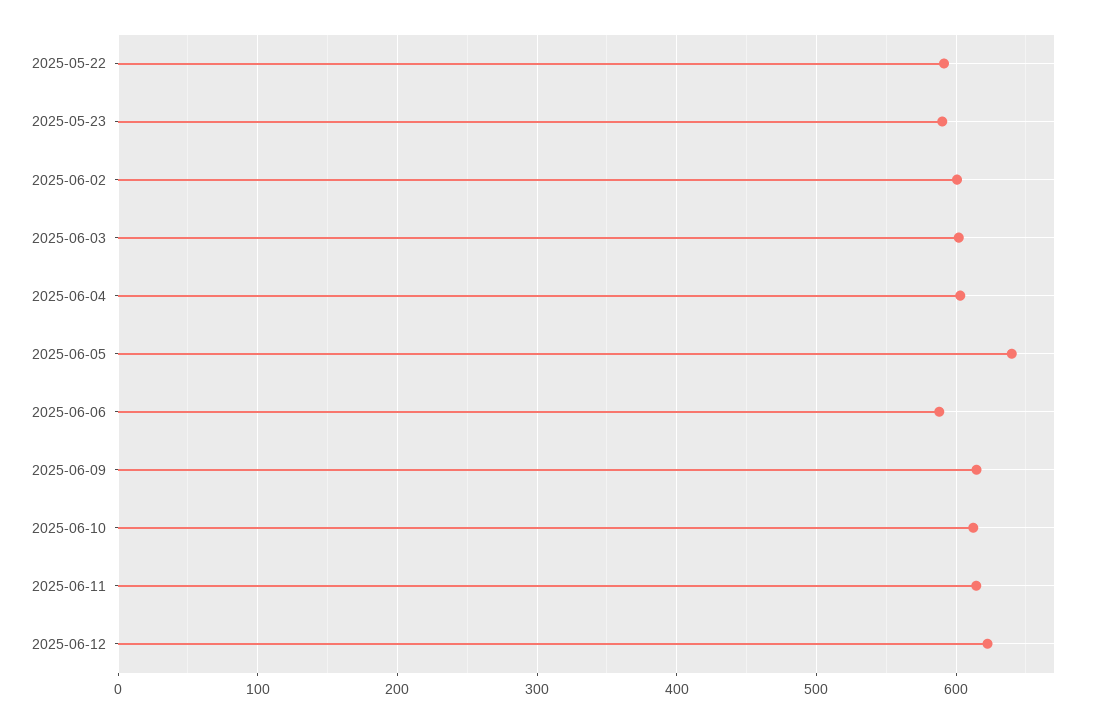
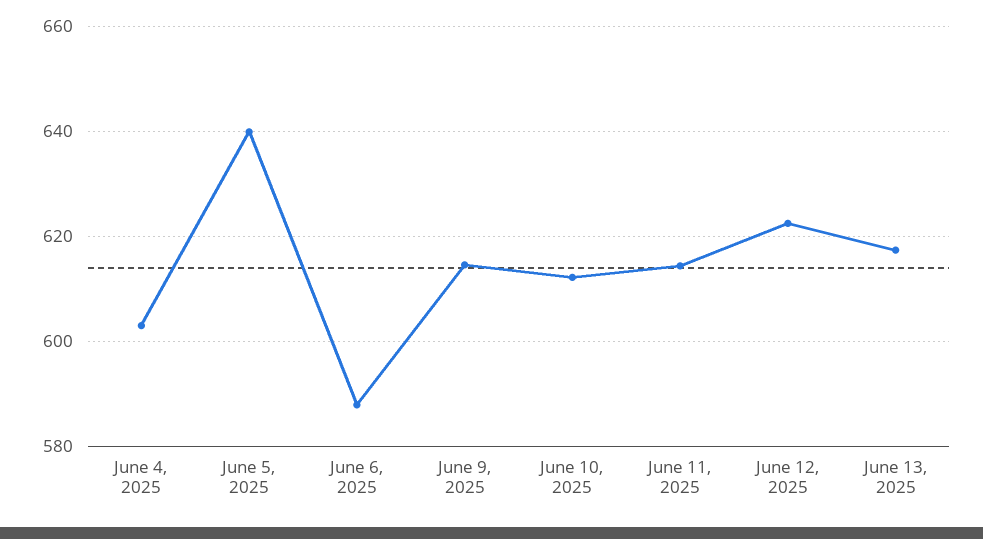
2025-05-22: 590 -> none
2025-05-23: 590 -> none
2025-06-02: 600 -> none
2025-06-03: 600 -> none
June 13, 2025: none -> 618

